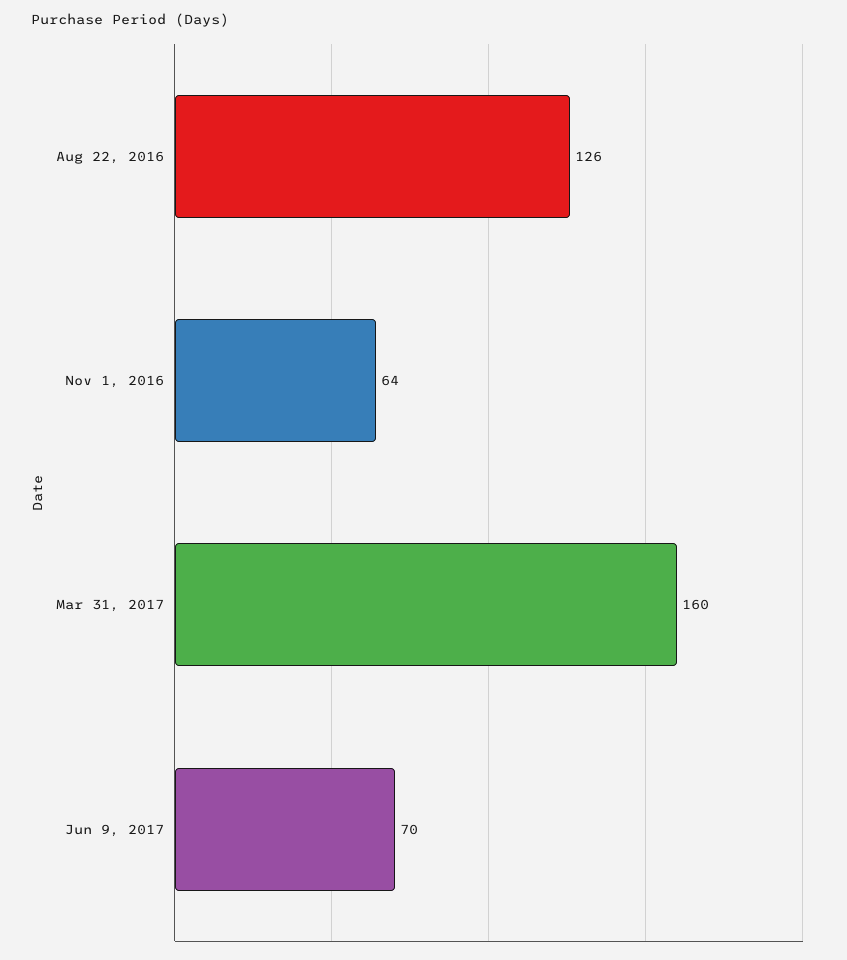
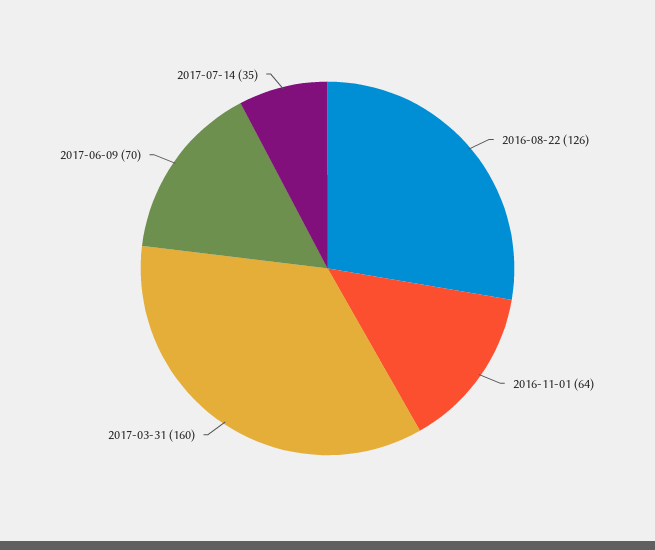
2017-07-14: none -> 35

